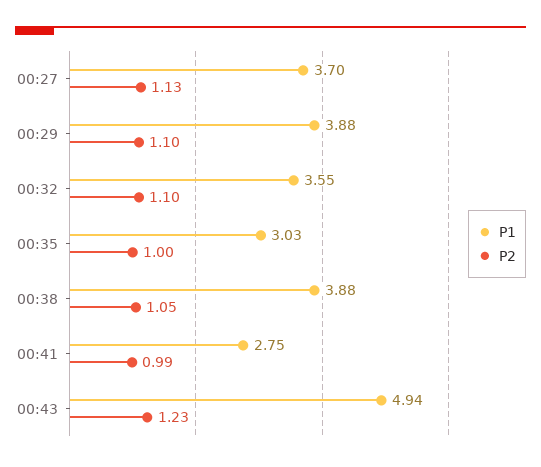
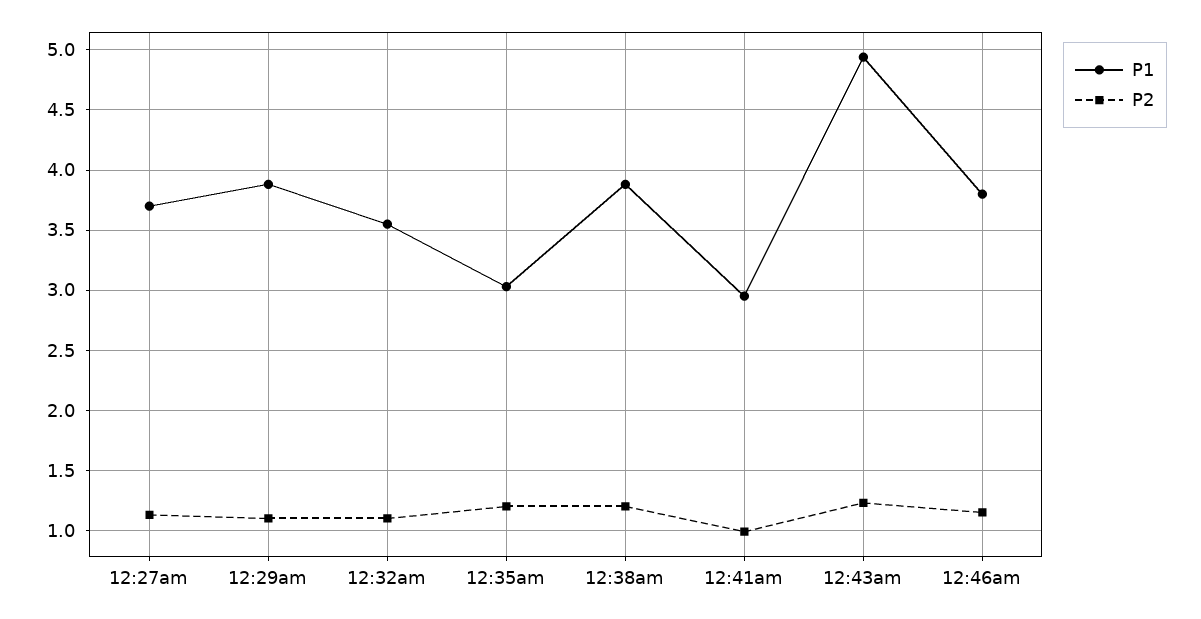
P2, 00:35: 1 -> 1.2
P2, 00:38: 1.05 -> 1.2
P1, 00:41: 2.75 -> 2.95
P1, 12:46am: none -> 3.8
P2, 12:46am: none -> 1.15

